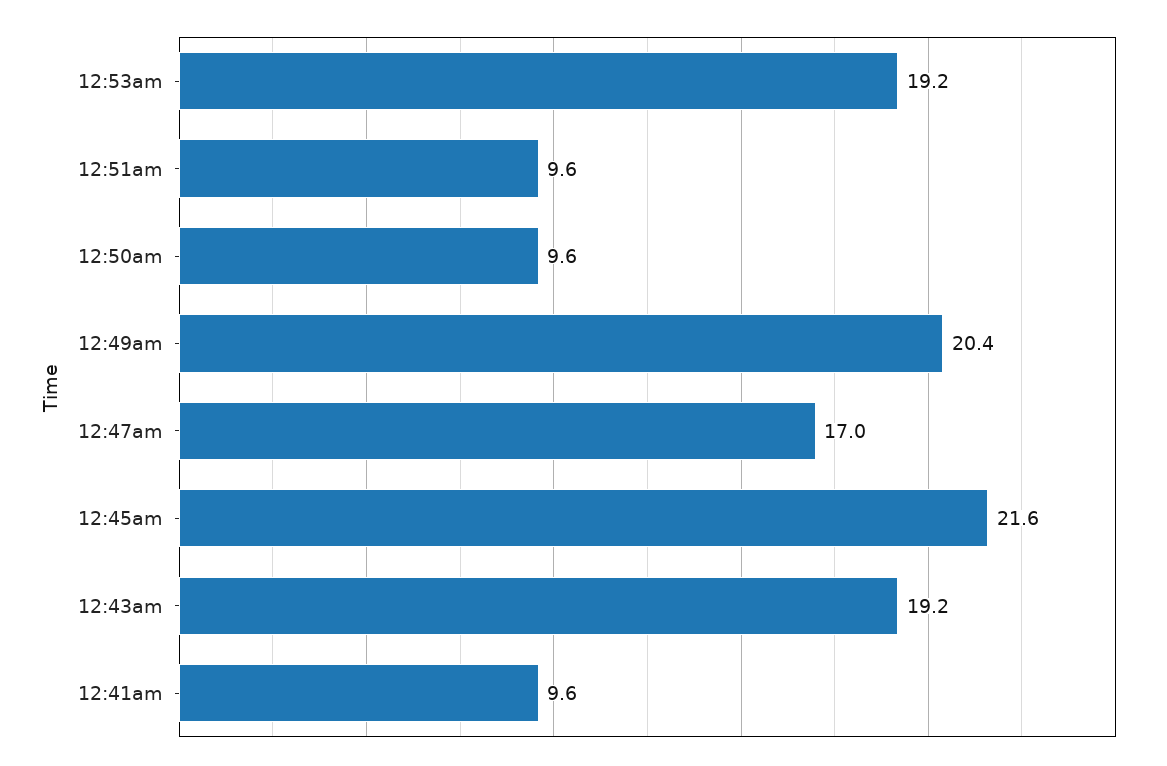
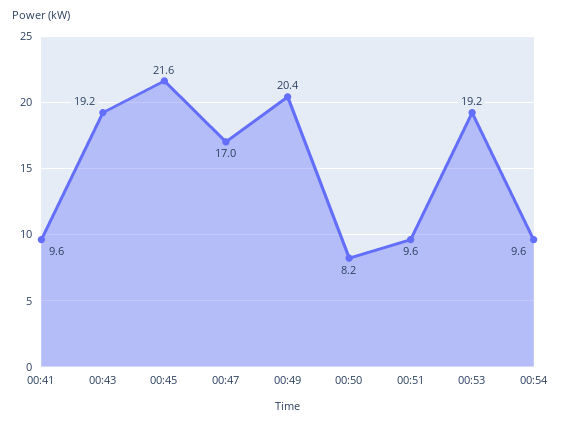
12:50am: 9.6 -> 8.2
00:54: none -> 9.6

